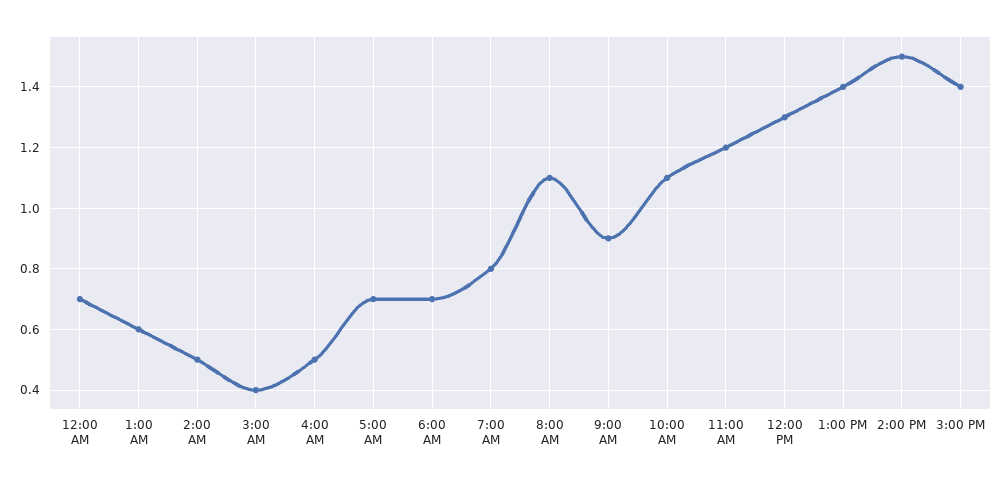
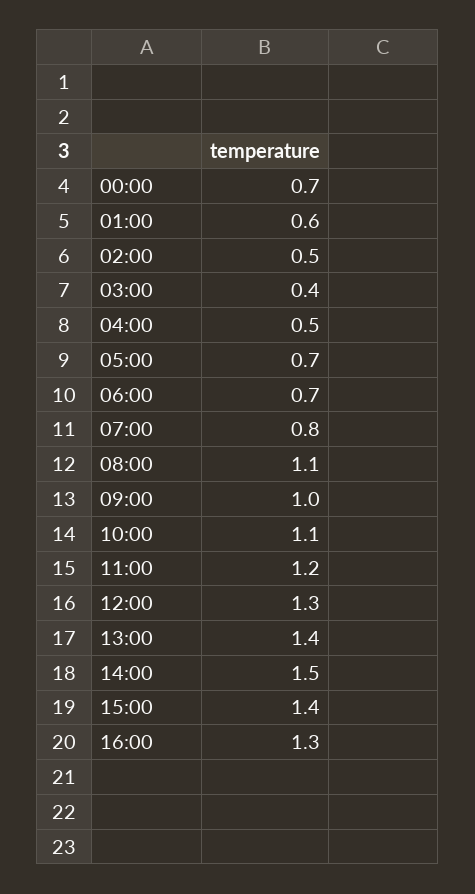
9:00 AM: 0.9 -> 1
16:00: none -> 1.3

